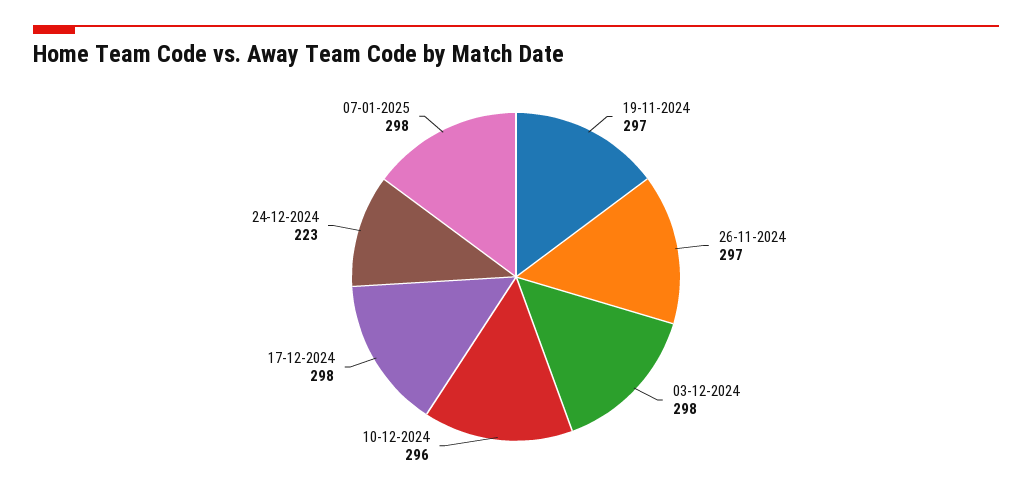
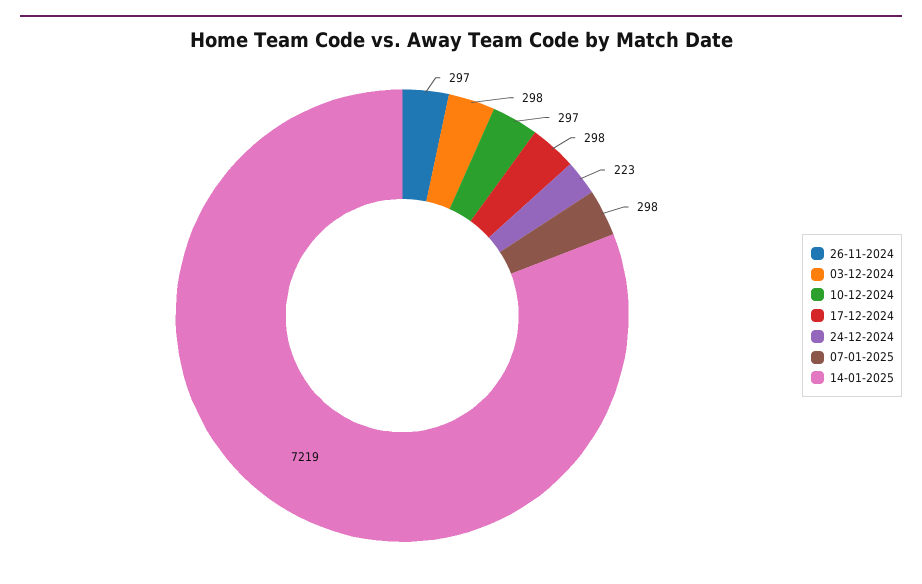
19-11-2024: 297 -> none
10-12-2024: 296 -> 297
14-01-2025: none -> 7219

